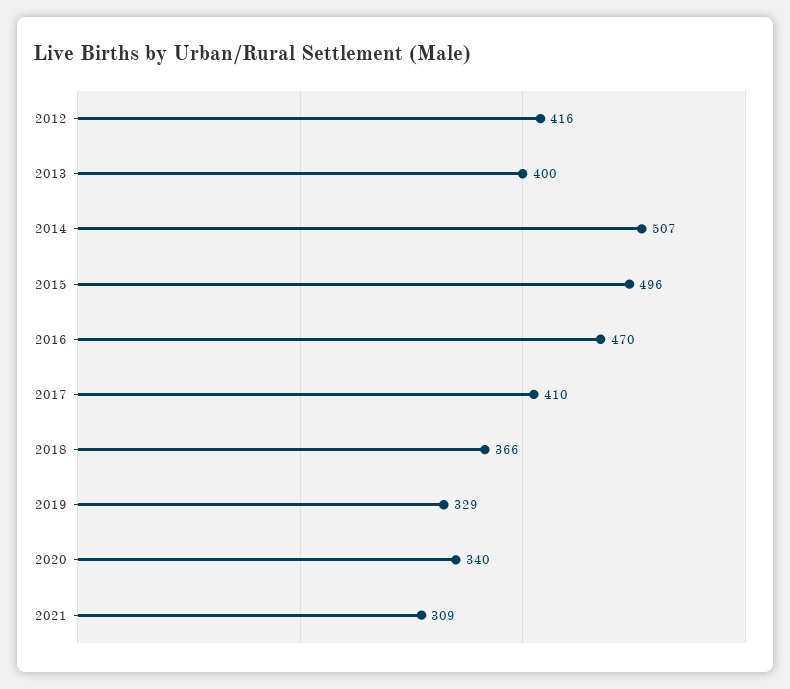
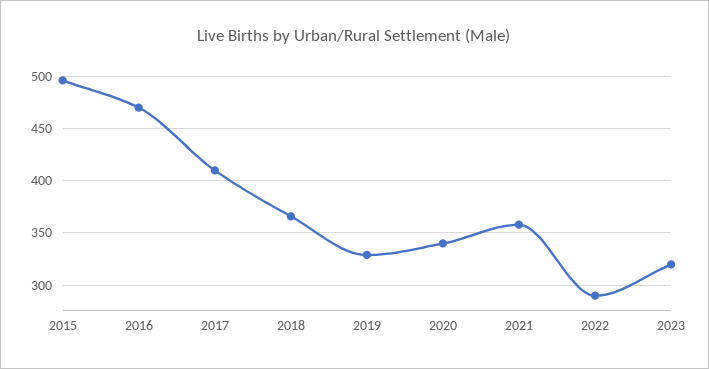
2012: 416 -> none
2013: 400 -> none
2014: 507 -> none
2021: 309 -> 360
2022: none -> 290
2023: none -> 320

